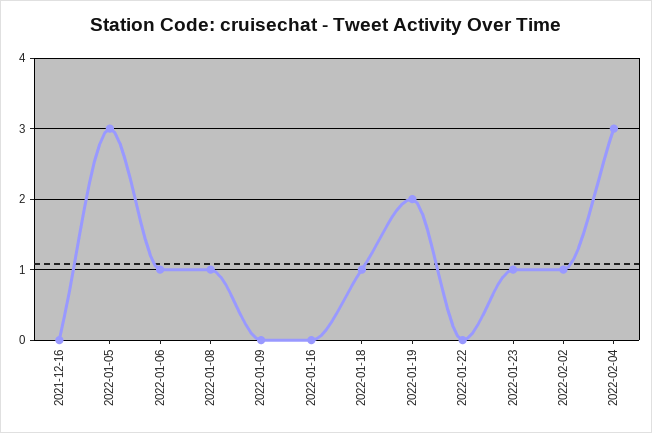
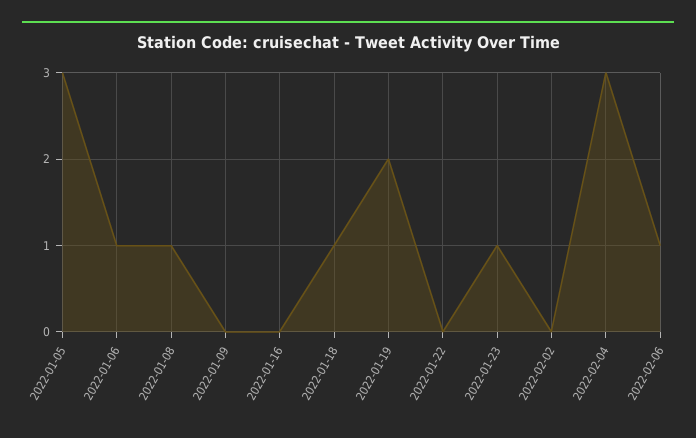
2021-12-16: 0 -> none
2022-02-02: 1 -> 0
2022-02-06: none -> 1

